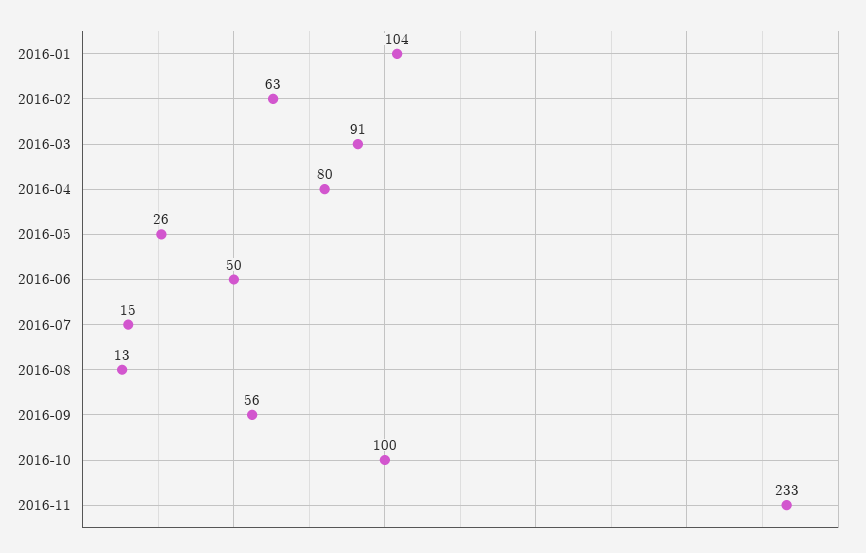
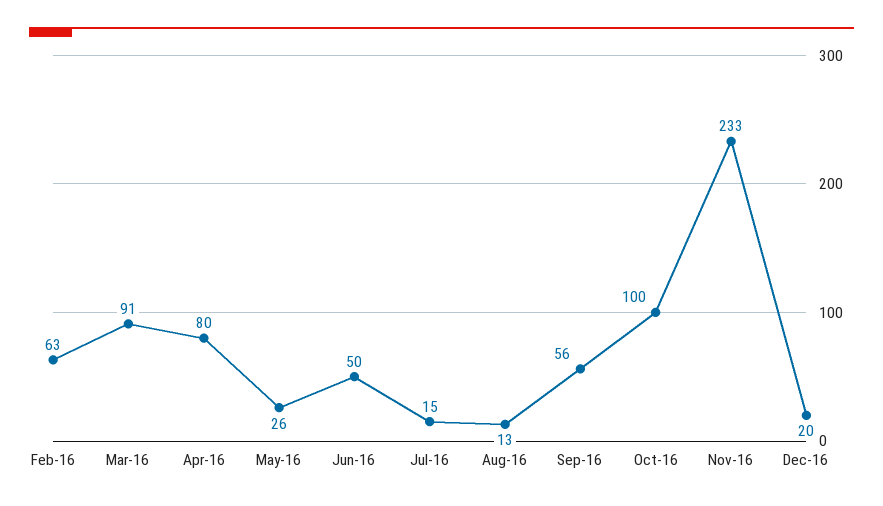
2016-01: 104 -> none
Dec-16: none -> 20

